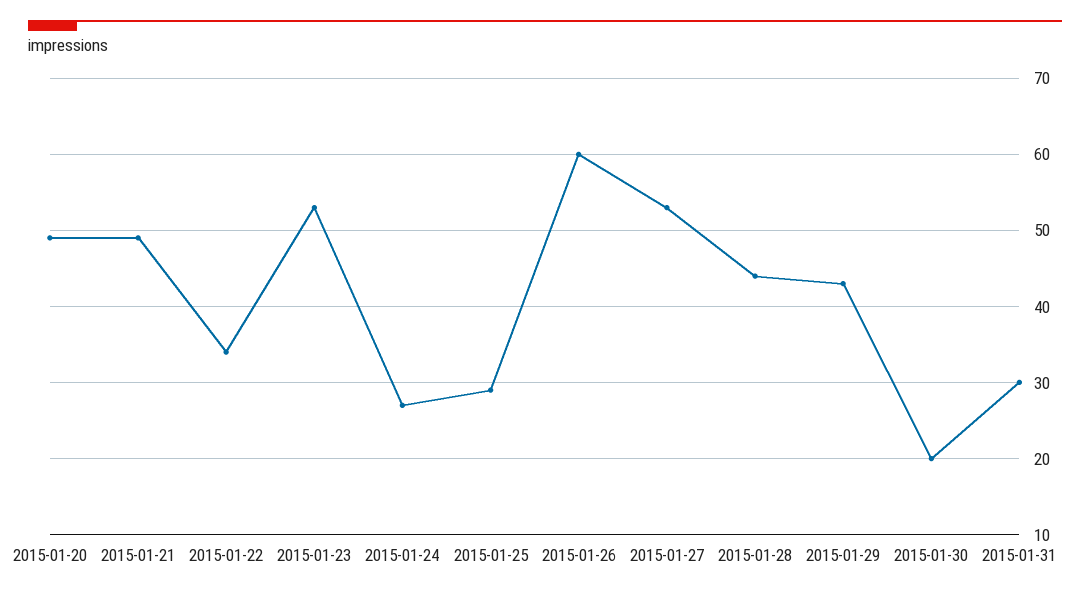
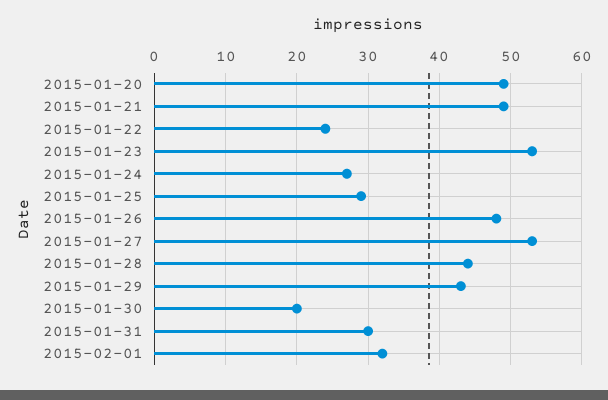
2015-01-22: 34 -> 24
2015-01-26: 60 -> 48
2015-02-01: none -> 32

